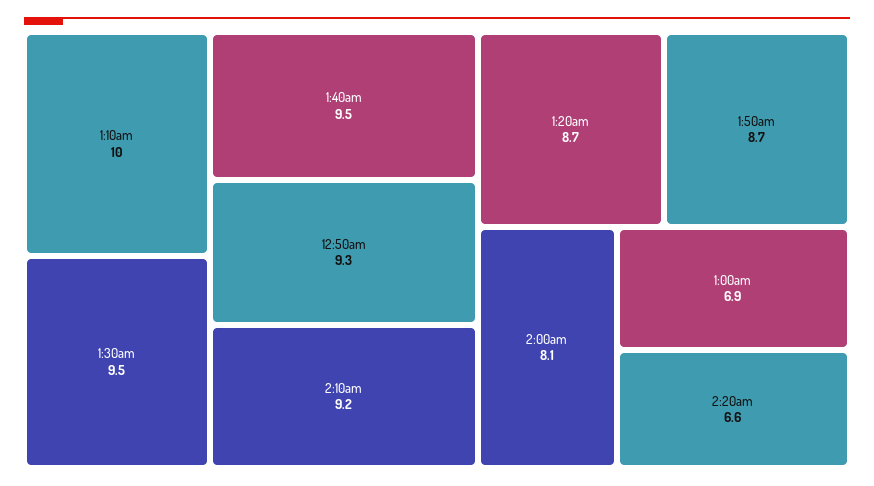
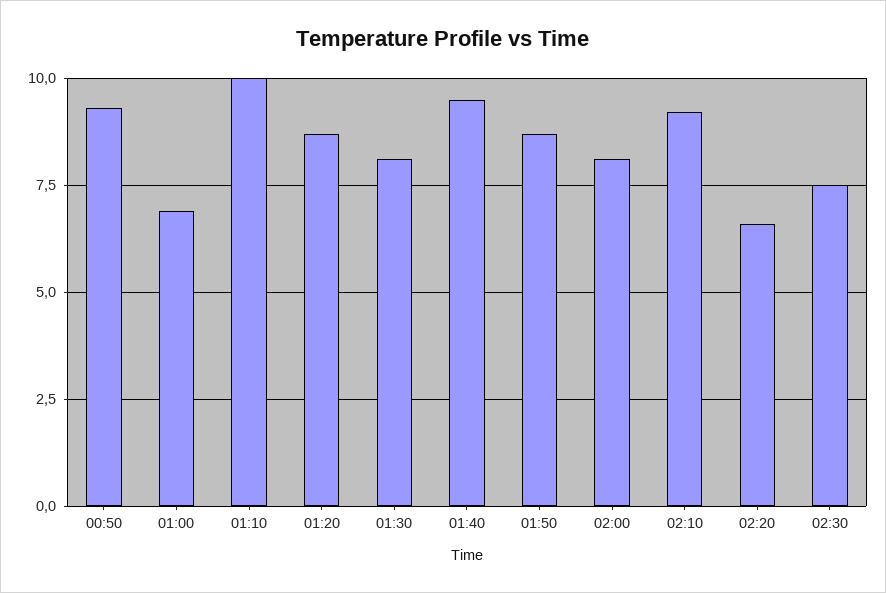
1:30am: 9.5 -> 8
02:30: none -> 7.5

